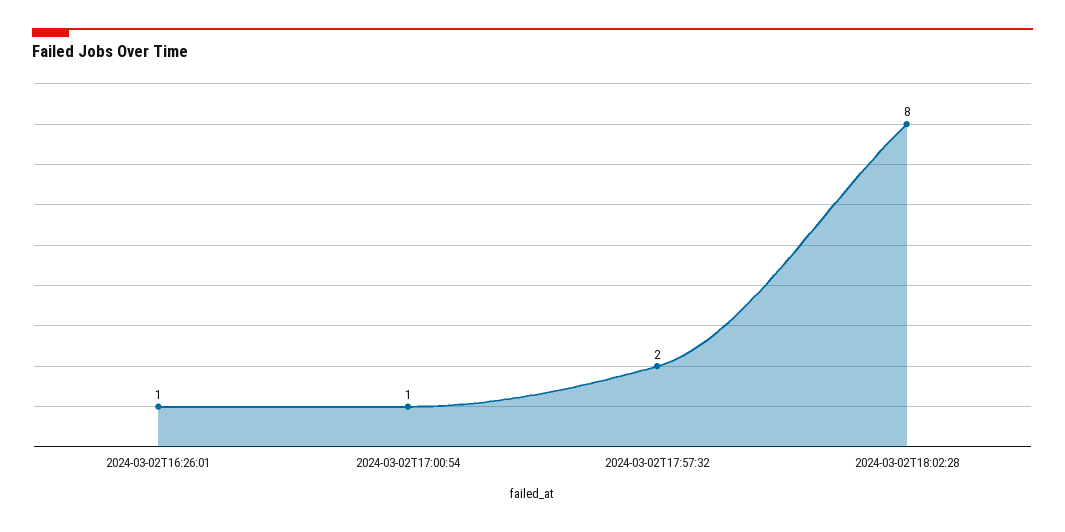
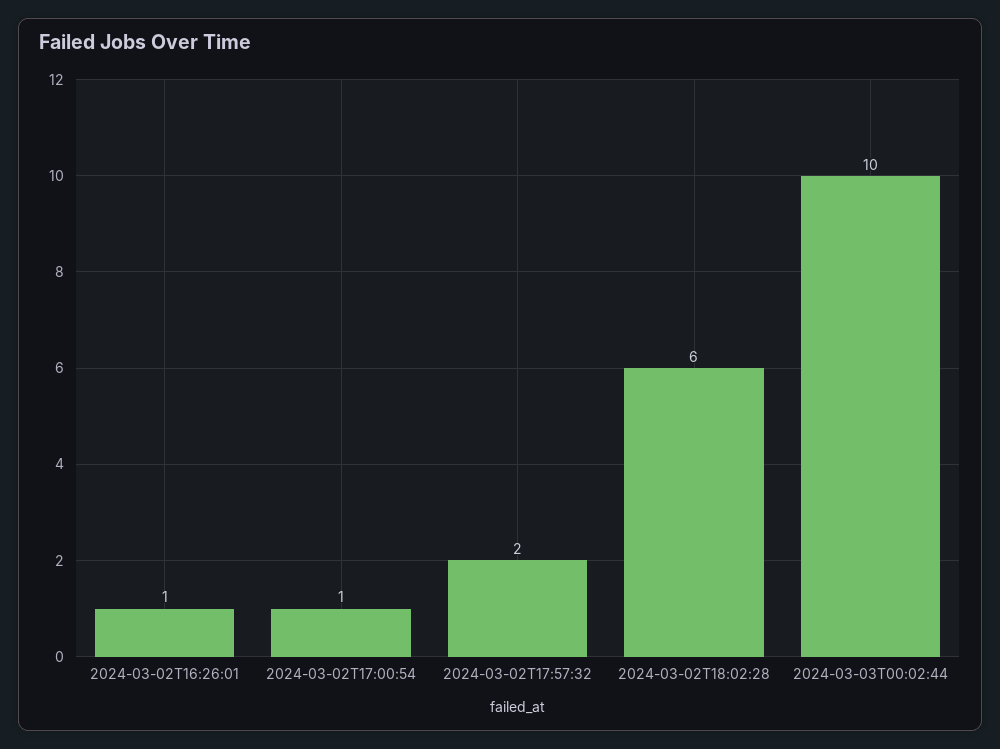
2024-03-02T18:02:28: 8 -> 6
2024-03-03T00:02:44: none -> 10

